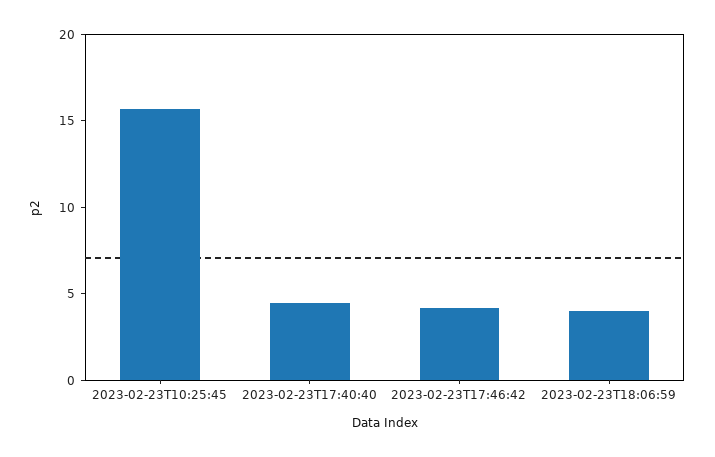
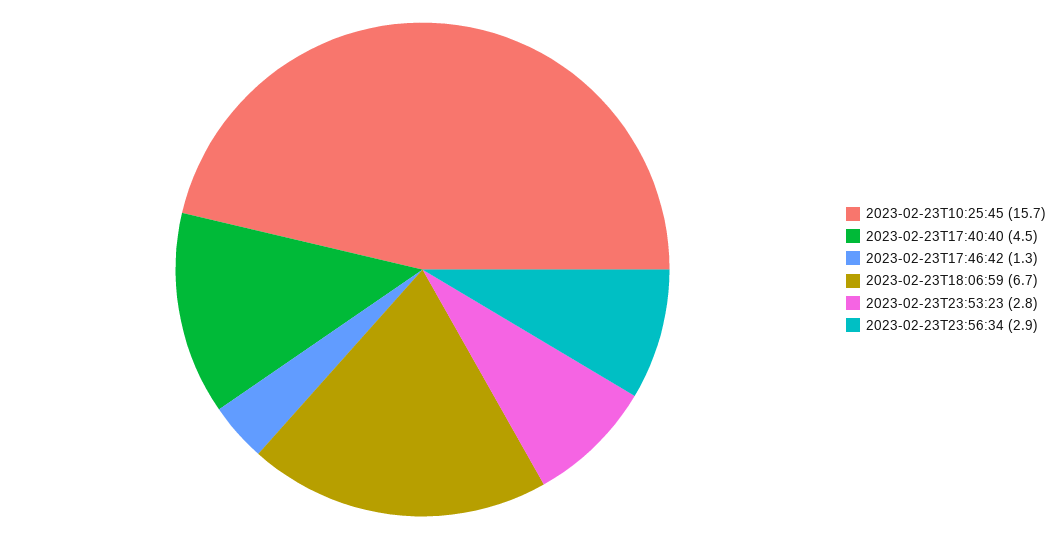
2023-02-23T17:46:42: 4 -> 1.3
2023-02-23T18:06:59: 4 -> 6.7
2023-02-23T23:53:23: none -> 2.8
2023-02-23T23:56:34: none -> 2.9

